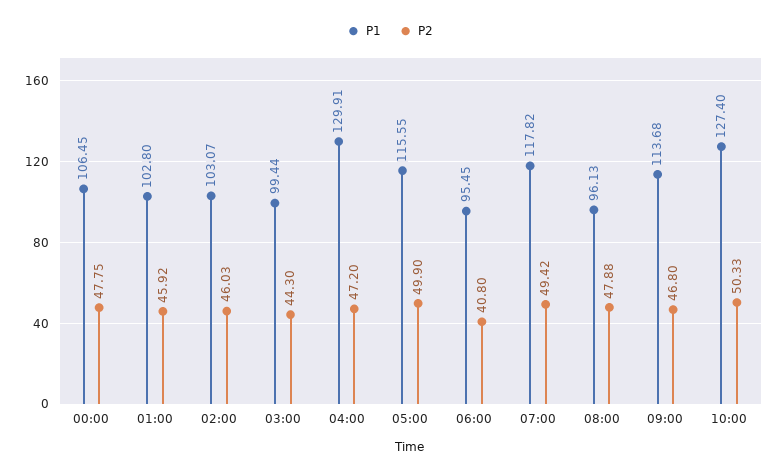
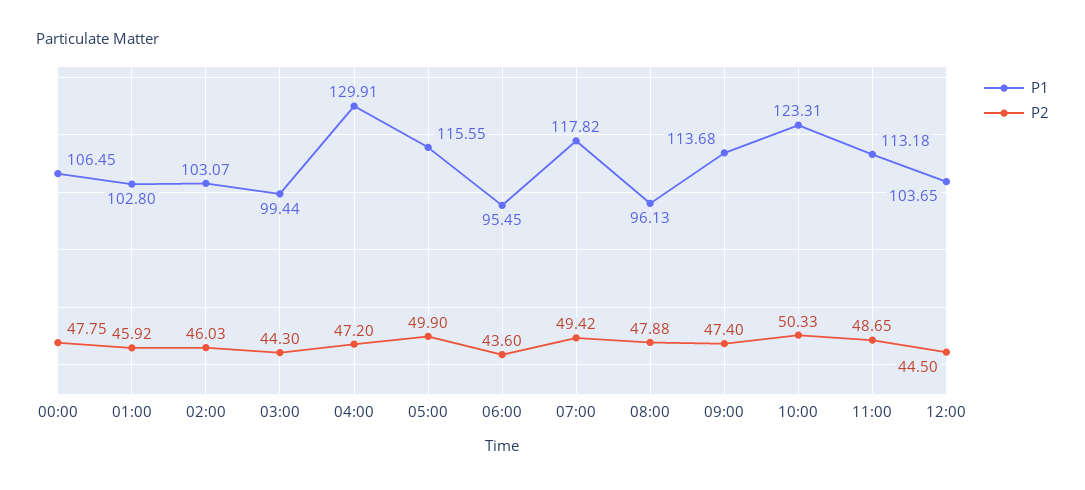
P2, 06:00: 40.8 -> 43.6
P2, 09:00: 46.8 -> 47.4
P1, 10:00: 127.4 -> 123.31
P1, 11:00: none -> 113.18
P2, 11:00: none -> 48.65
P1, 12:00: none -> 103.65
P2, 12:00: none -> 44.5

